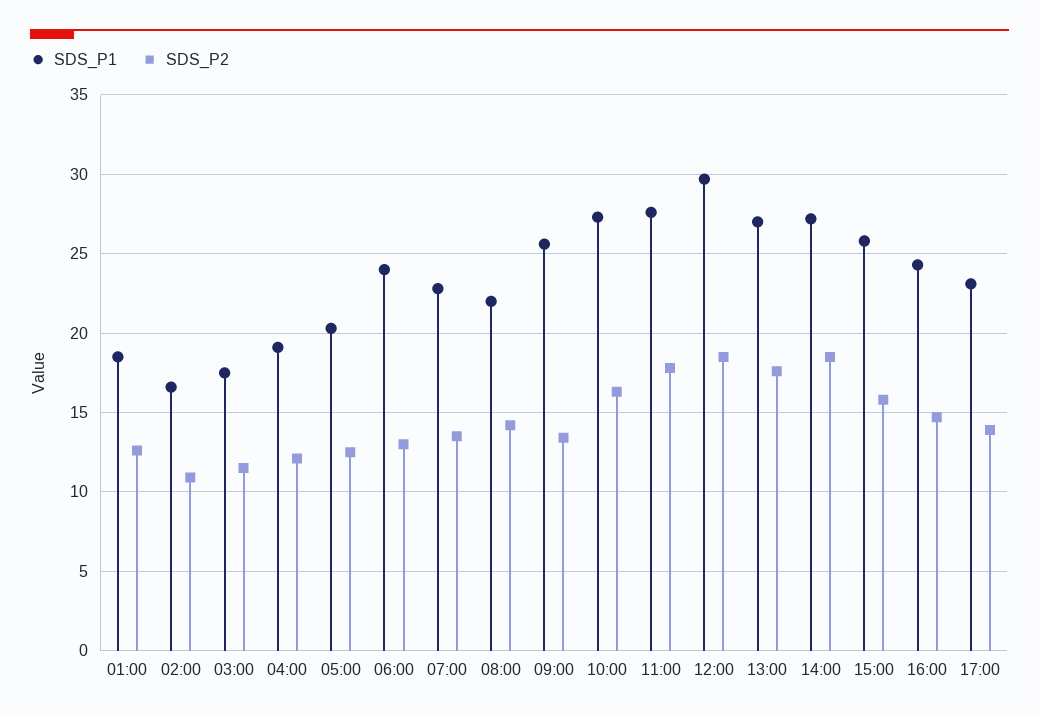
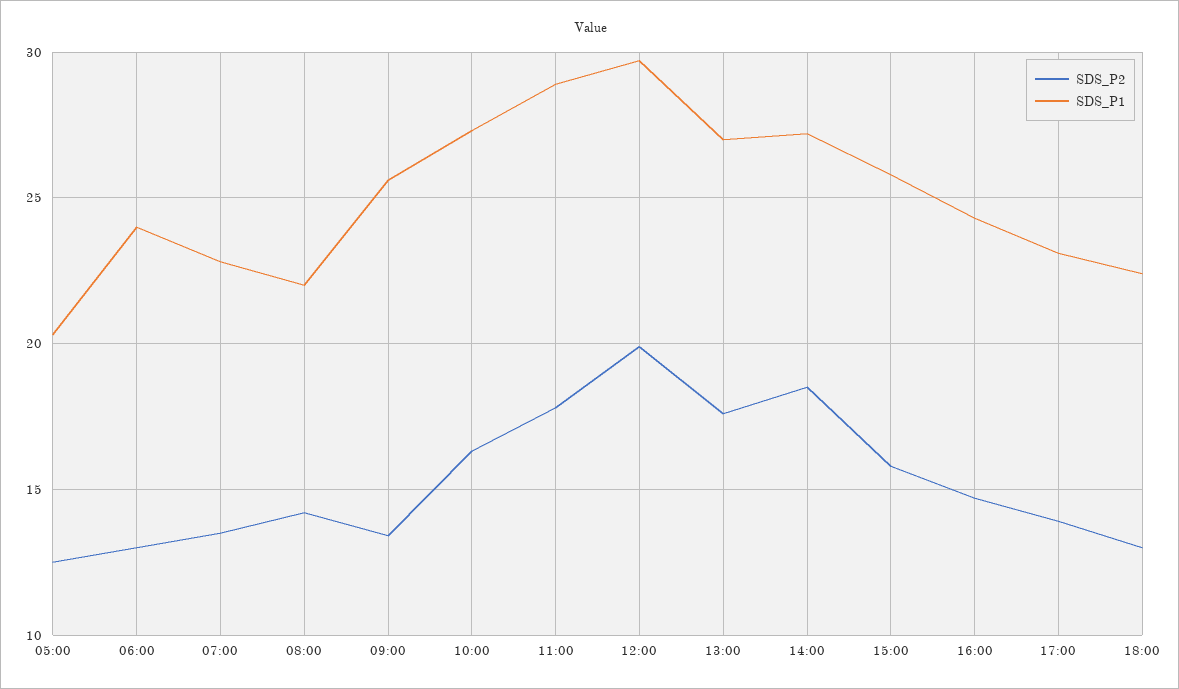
SDS_P1, 01:00: 18.5 -> none
SDS_P2, 01:00: 12.5 -> none
SDS_P1, 02:00: 16.5 -> none
SDS_P2, 02:00: 11 -> none
SDS_P1, 03:00: 17.5 -> none
SDS_P2, 03:00: 11.5 -> none
SDS_P1, 04:00: 19 -> none
SDS_P2, 04:00: 12 -> none
SDS_P1, 11:00: 27.5 -> 29
SDS_P2, 12:00: 18.5 -> 20
SDS_P2, 18:00: none -> 13
SDS_P1, 18:00: none -> 22.5

